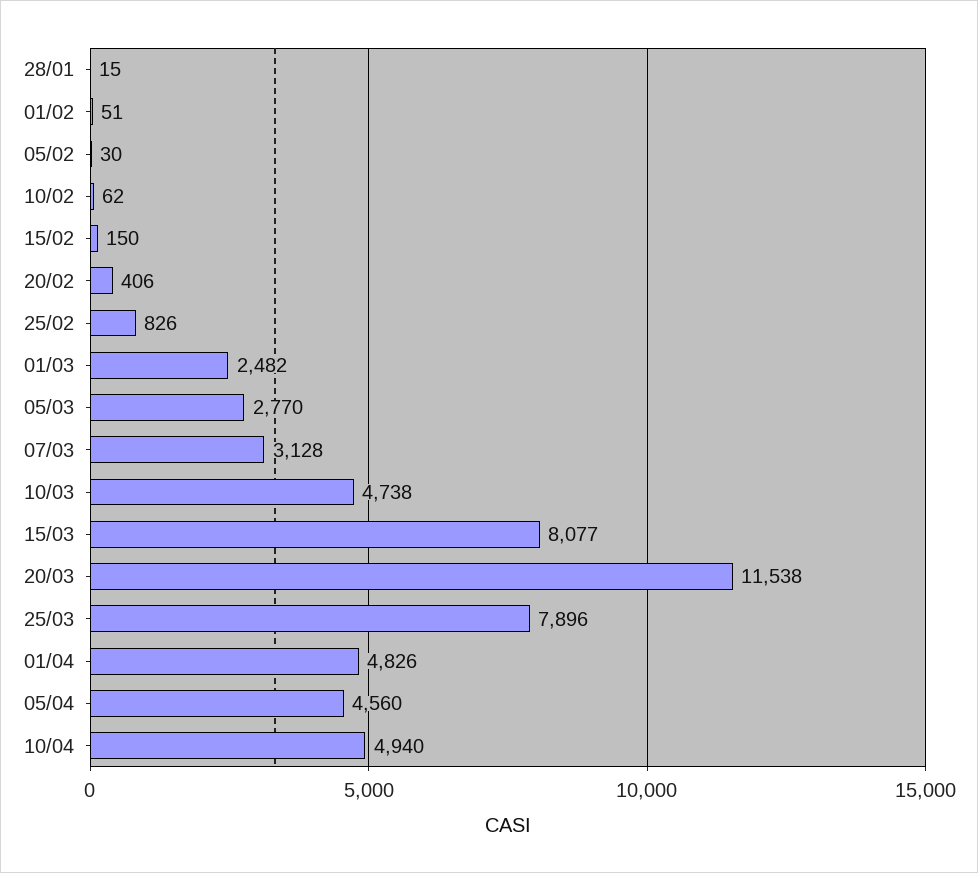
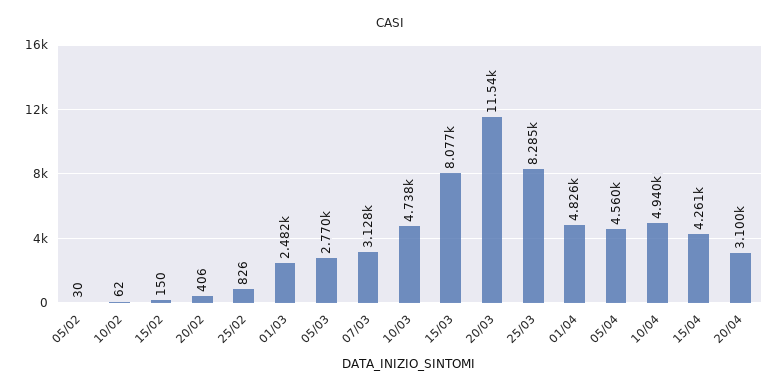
28/01: 15 -> none
01/02: 51 -> none
25/03: 7896 -> 8285
15/04: none -> 4261
20/04: none -> 3100

